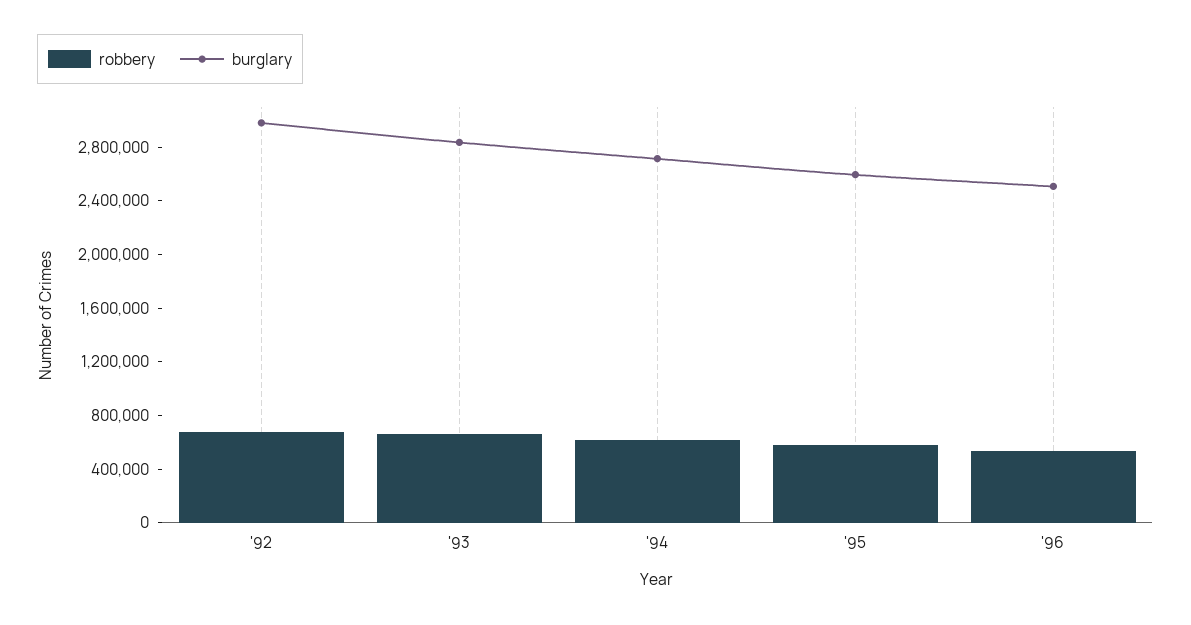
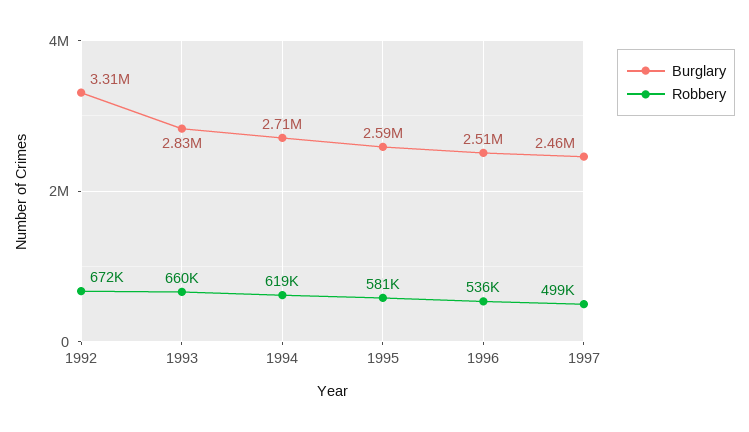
burglary, '92: 3000000 -> 3310000
burglary, 1997: none -> 2460000
robbery, 1997: none -> 499000

